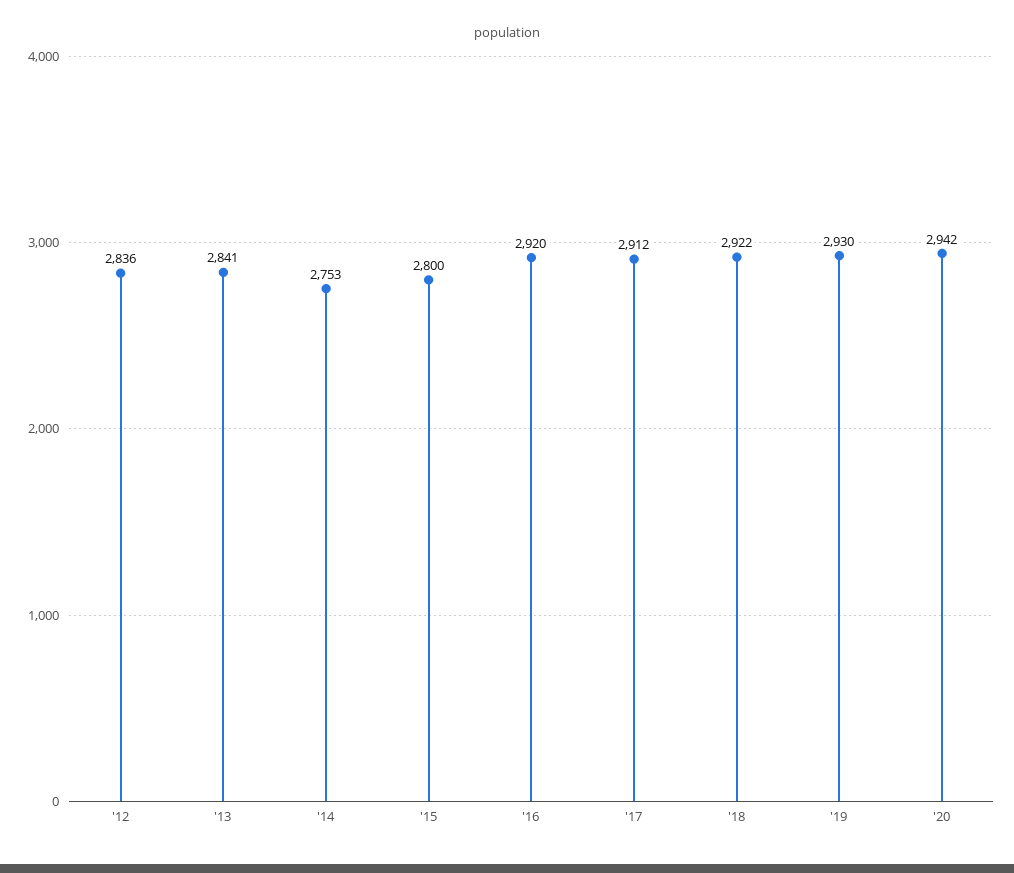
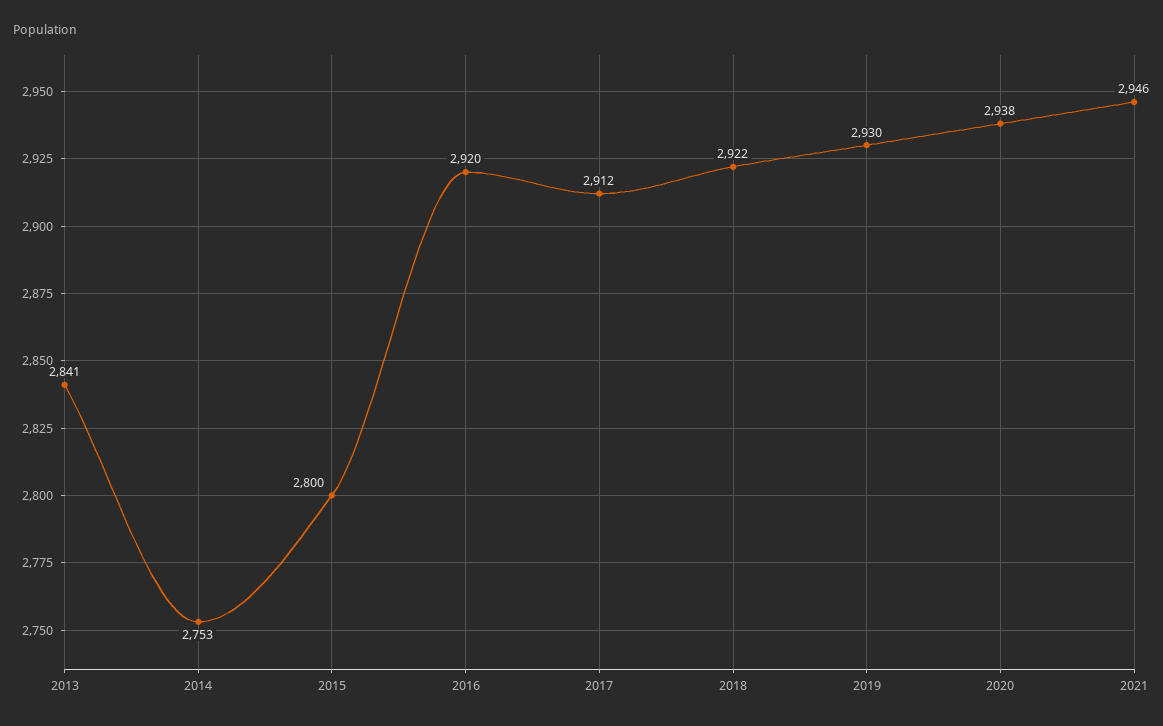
'12: 2836 -> none
'20: 2942 -> 2938
2021: none -> 2946

